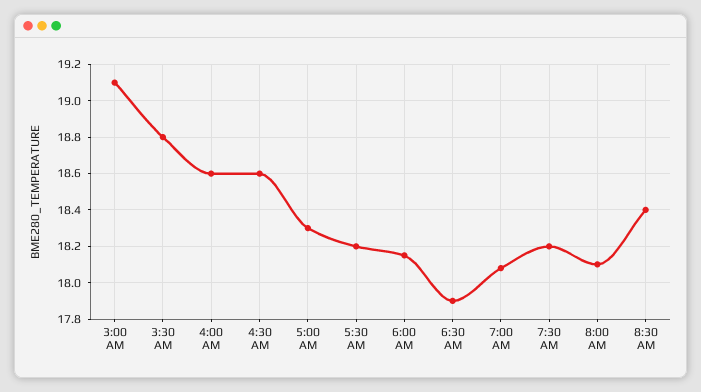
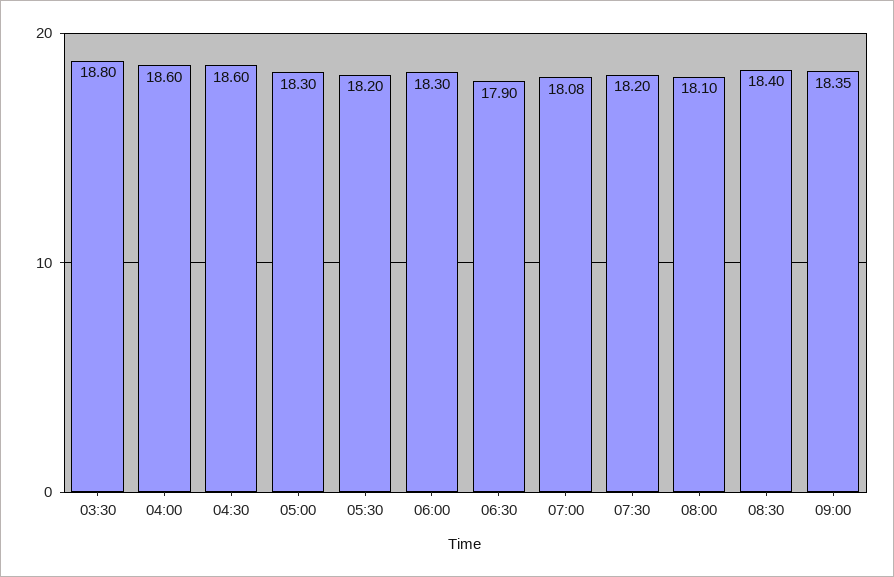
3:00 AM: 19.1 -> none
6:00 AM: 18.15 -> 18.3
09:00: none -> 18.35

